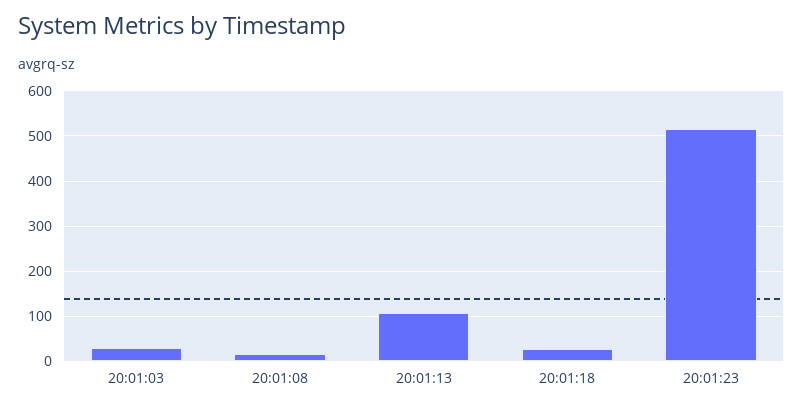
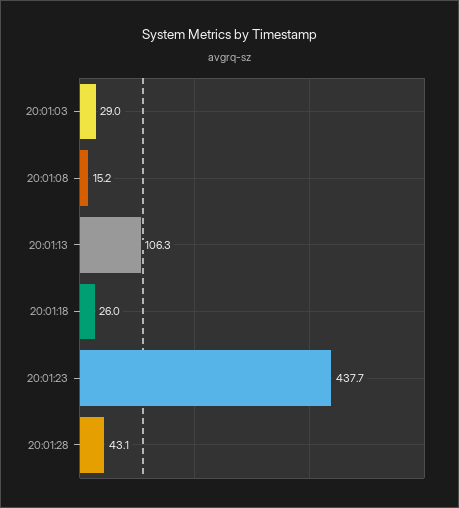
20:01:23: 520 -> 437.7
20:01:28: none -> 43.1

